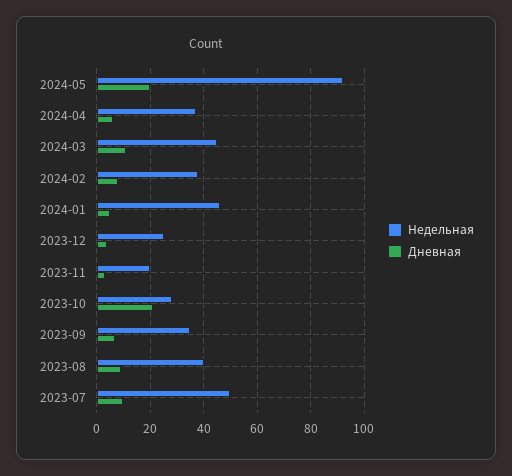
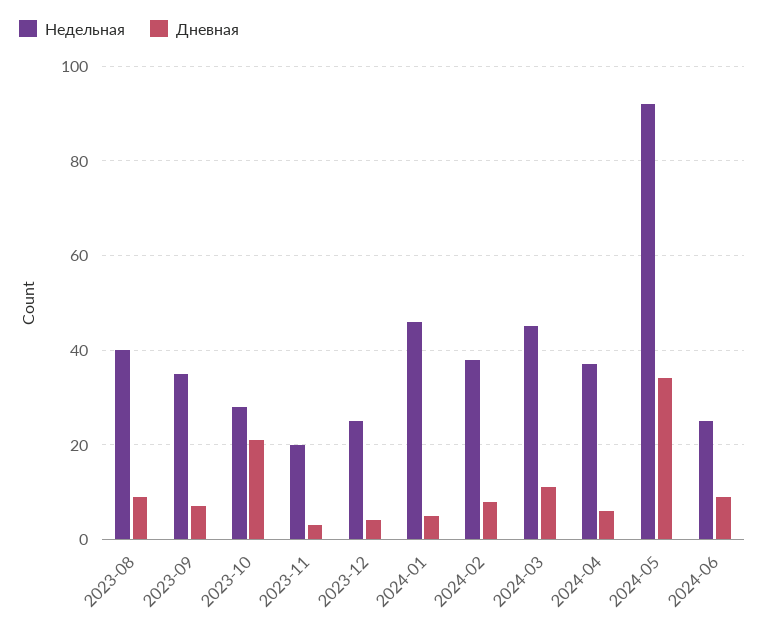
Дневная, 2024-05: 20 -> 35
Недельная, 2023-07: 50 -> none
Дневная, 2023-07: 10 -> none
Недельная, 2024-06: none -> 25
Дневная, 2024-06: none -> 10

